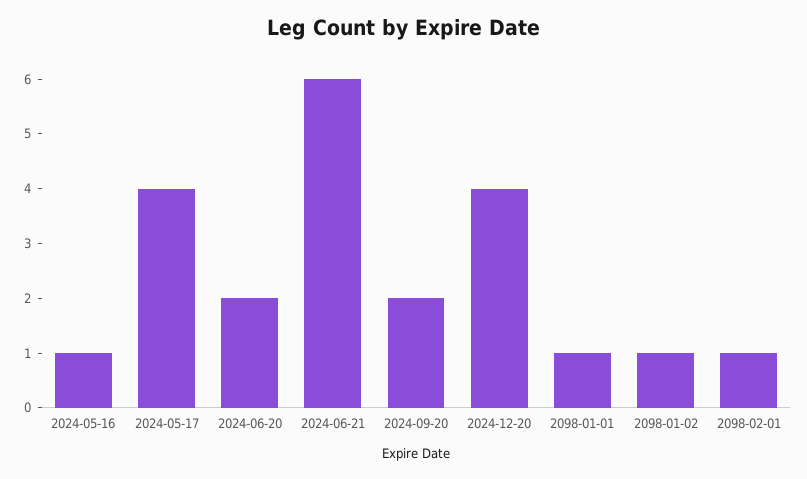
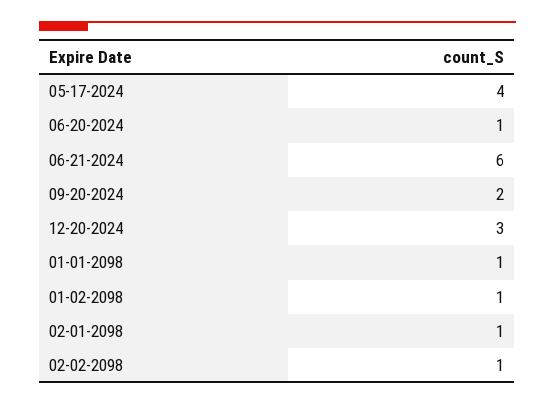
2024-05-16: 1 -> none
2024-06-20: 2 -> 1
2024-12-20: 4 -> 3
02-02-2098: none -> 1

